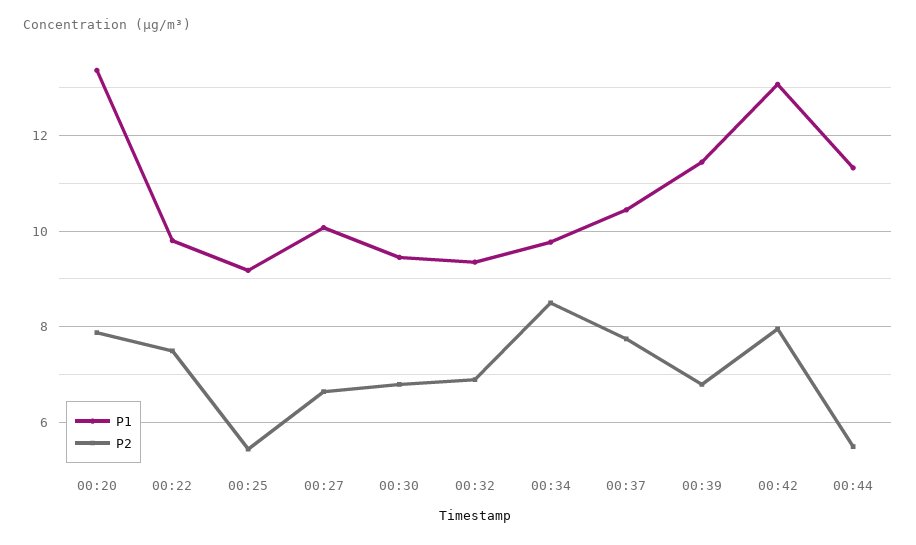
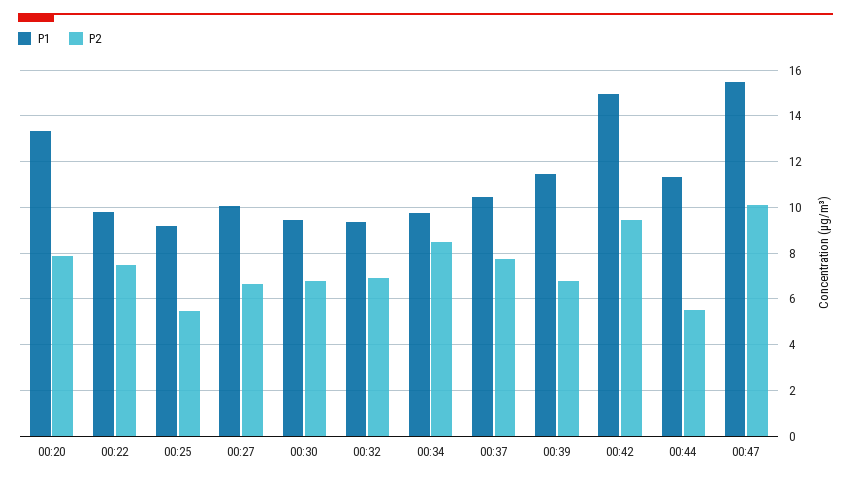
P1, 00:42: 13 -> 15
P2, 00:42: 8 -> 9.5
P1, 00:47: none -> 15.5
P2, 00:47: none -> 10

